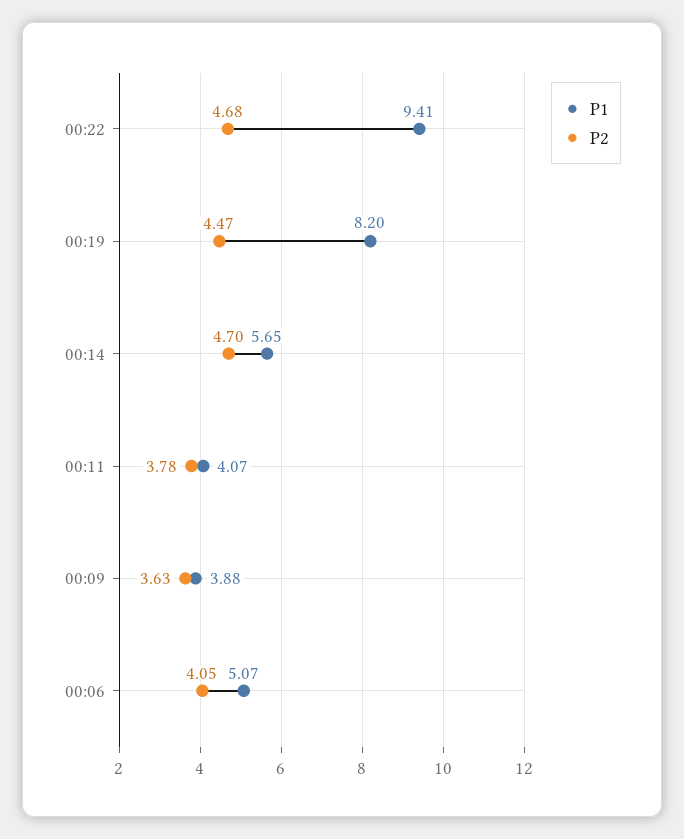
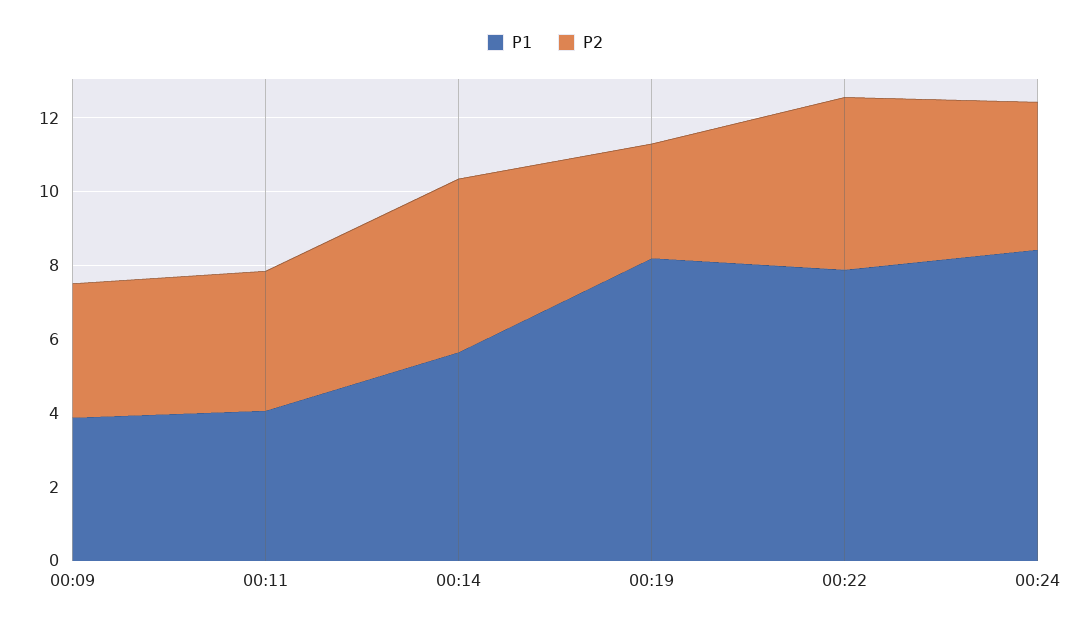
P1, 00:22: 9.41 -> 8
P2, 00:19: 4.47 -> 3
P1, 00:06: 5.07 -> none
P2, 00:06: 4.05 -> none
P1, 00:24: none -> 8.5
P2, 00:24: none -> 4

